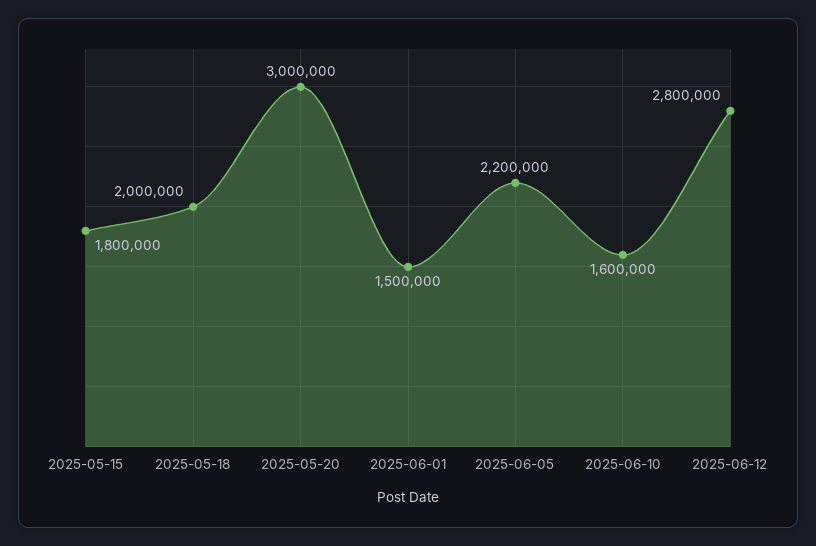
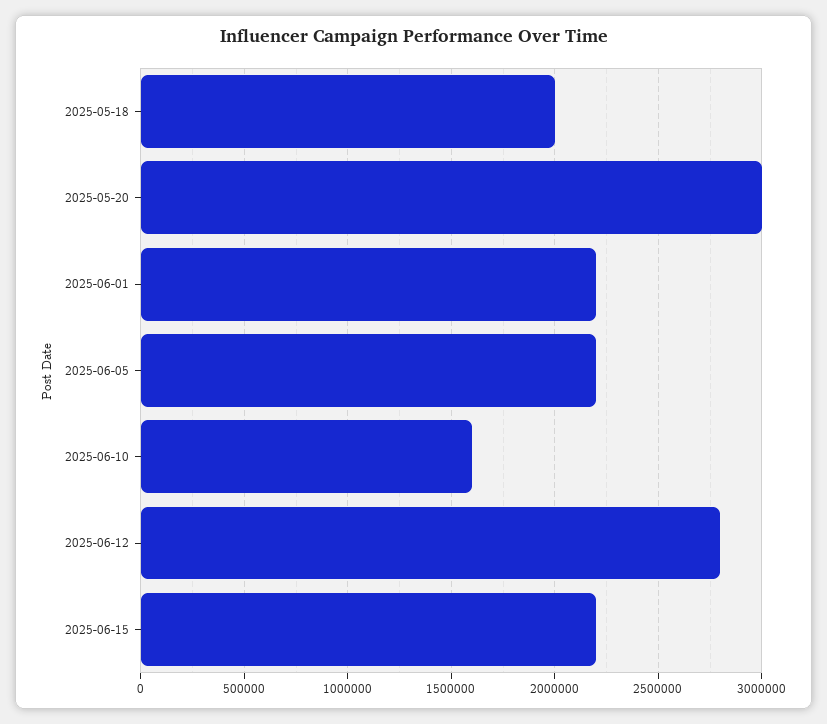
2025-05-15: 1800000 -> none
2025-06-01: 1500000 -> 2200000
2025-06-15: none -> 2200000

